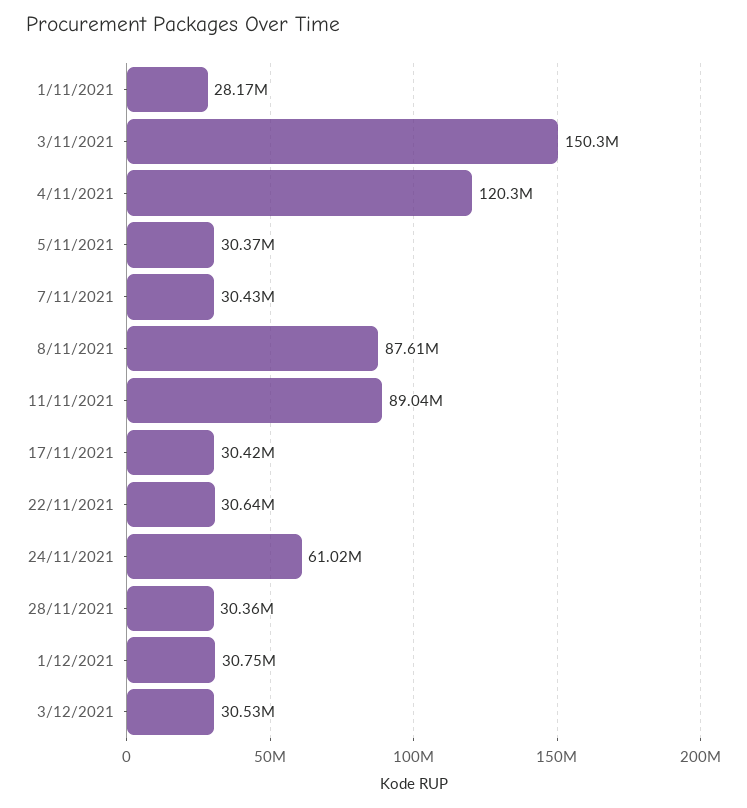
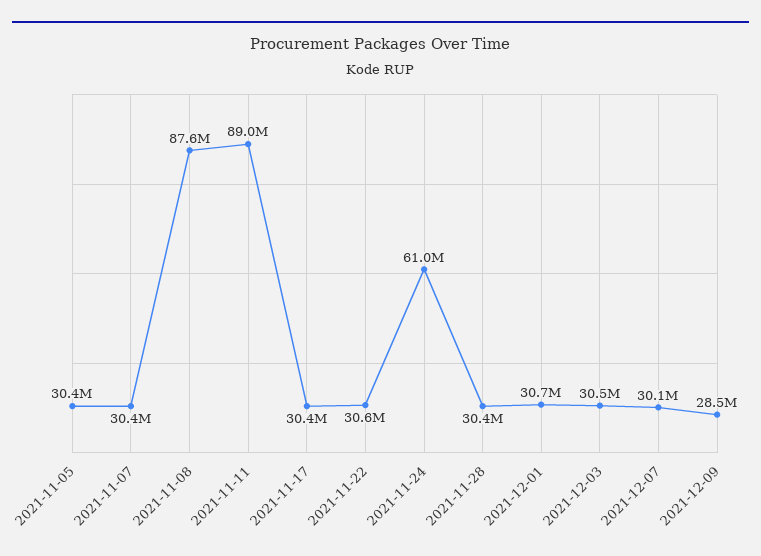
1/11/2021: 28170000 -> none
3/11/2021: 150300000 -> none
4/11/2021: 120300000 -> none
2021-12-07: none -> 30100000
2021-12-09: none -> 28500000

